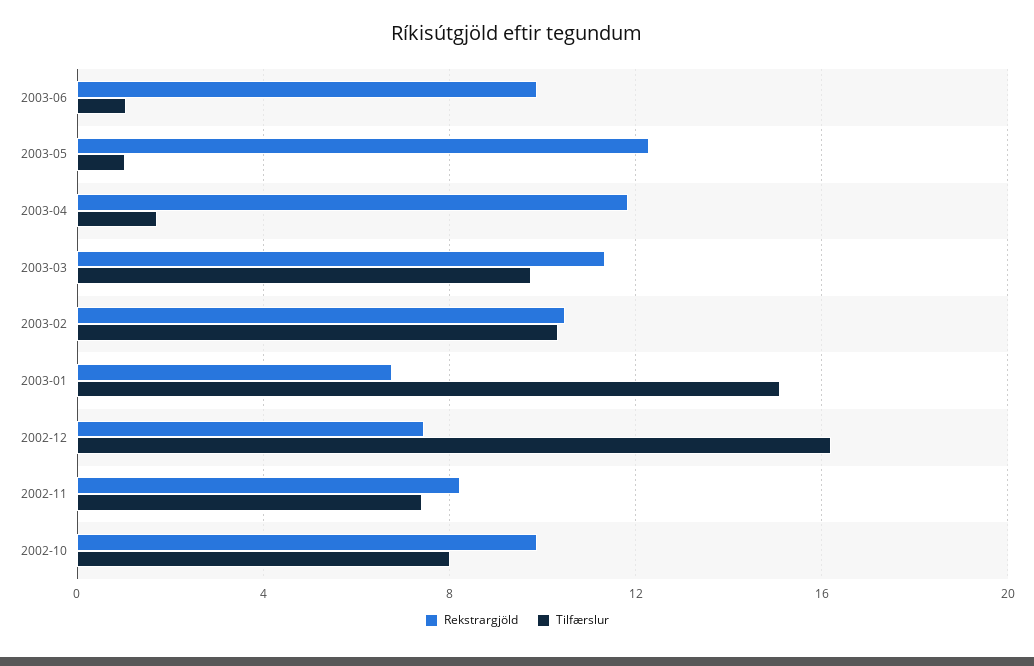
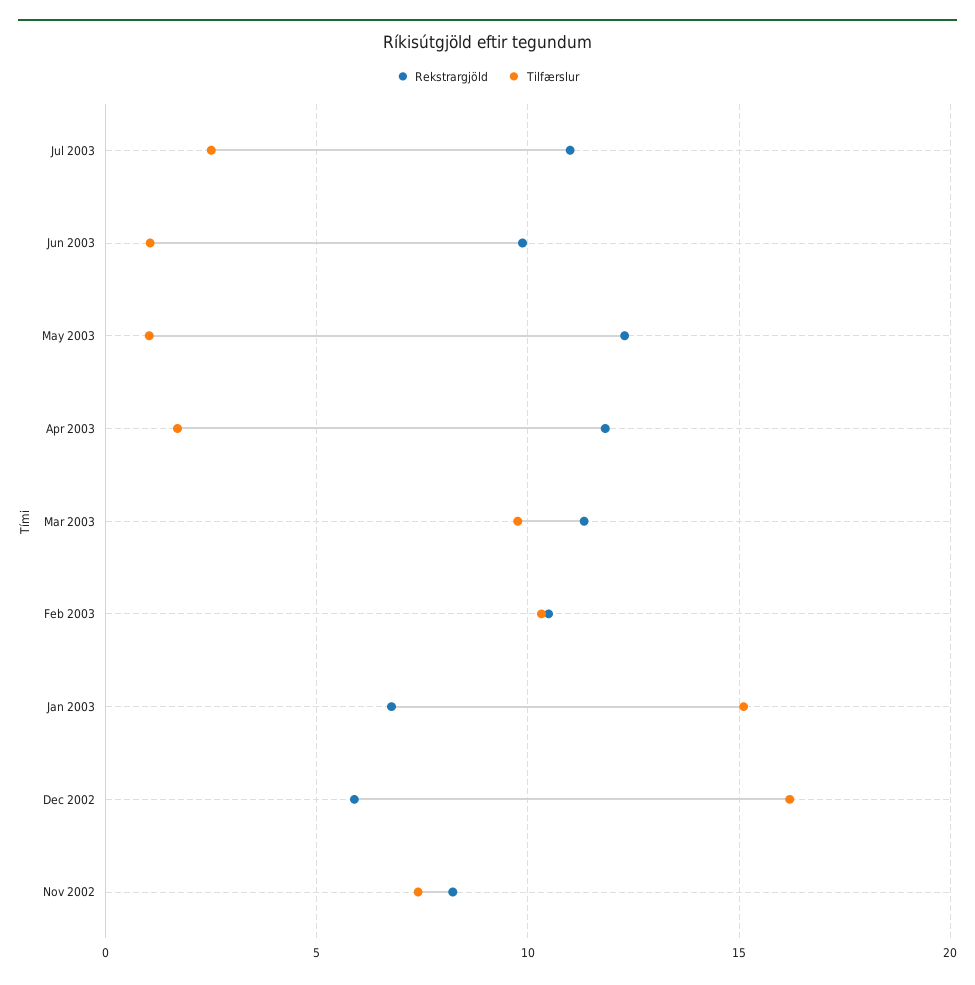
Rekstrargjöld, 2002-12: 7.5 -> 6
Rekstrargjöld, 2002-10: 10 -> none
Tilfærslur, 2002-10: 8 -> none
Rekstrargjöld, Jul 2003: none -> 11
Tilfærslur, Jul 2003: none -> 2.5

